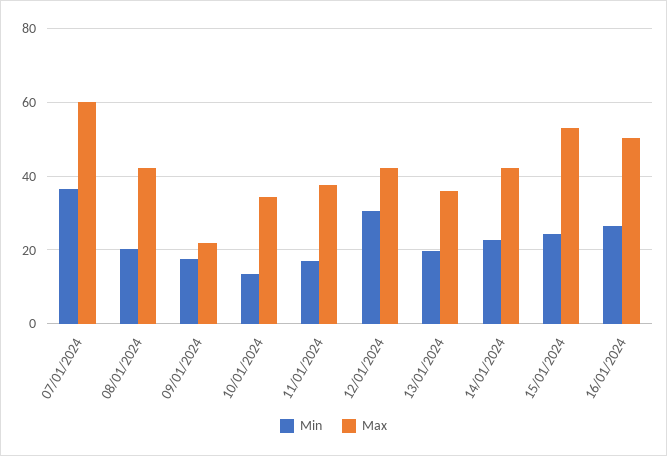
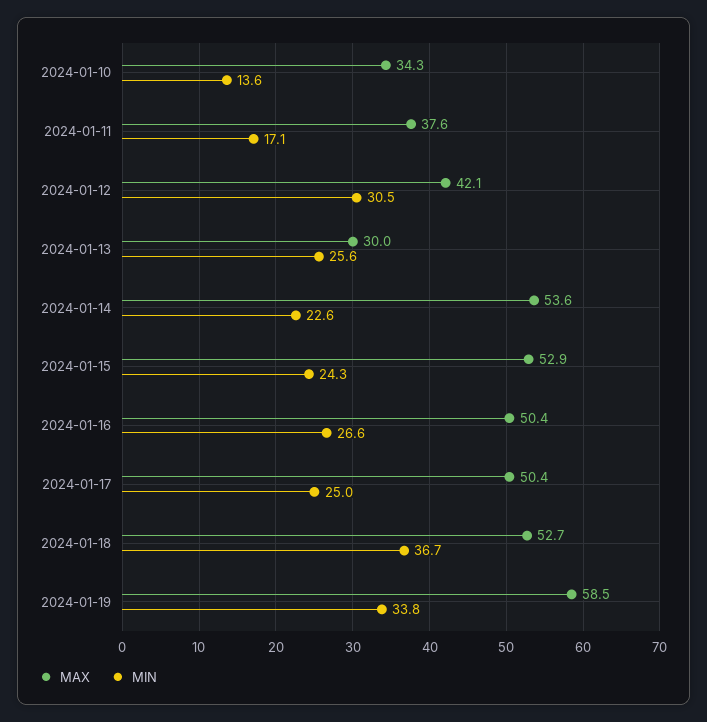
Min, 07/01/2024: 36 -> none
Max, 07/01/2024: 60 -> none
Min, 08/01/2024: 20 -> none
Max, 08/01/2024: 42 -> none
Min, 09/01/2024: 18 -> none
Max, 09/01/2024: 22 -> none
Min, 13/01/2024: 20 -> 25.6
Max, 13/01/2024: 36 -> 30
Max, 14/01/2024: 42 -> 53.6
Max, 2024-01-17: none -> 50.4
Min, 2024-01-17: none -> 25
Max, 2024-01-18: none -> 52.7
Min, 2024-01-18: none -> 36.7
Max, 2024-01-19: none -> 58.5
Min, 2024-01-19: none -> 33.8

